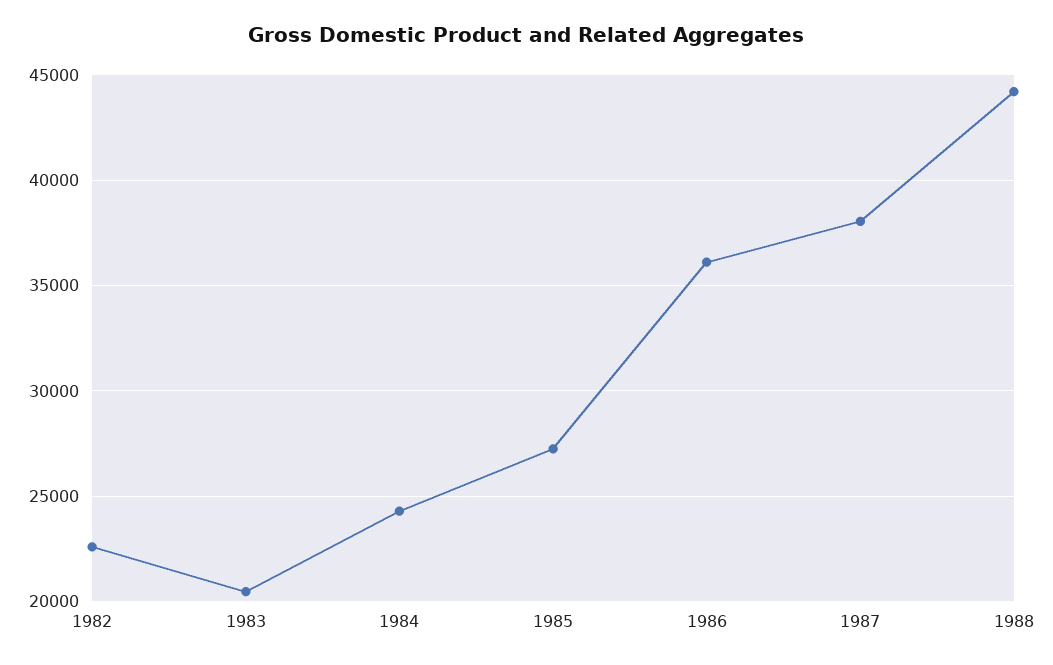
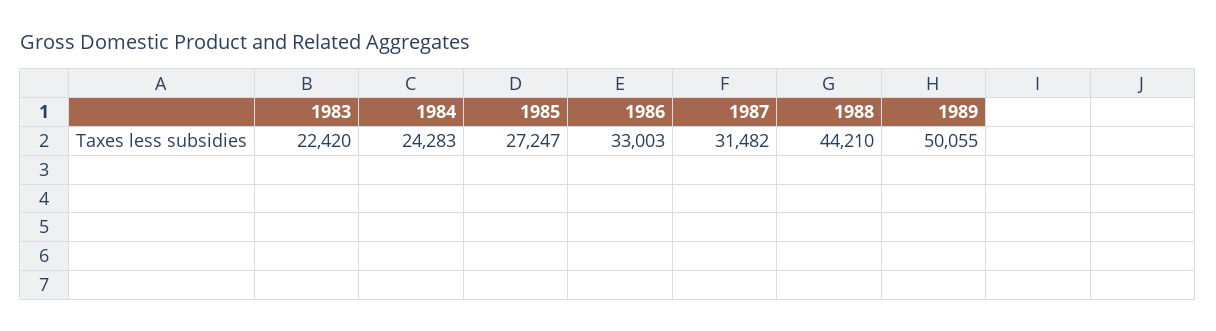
1982: 22500 -> none
1983: 20500 -> 22420
1986: 36000 -> 33003
1987: 38000 -> 31482
1989: none -> 50055

